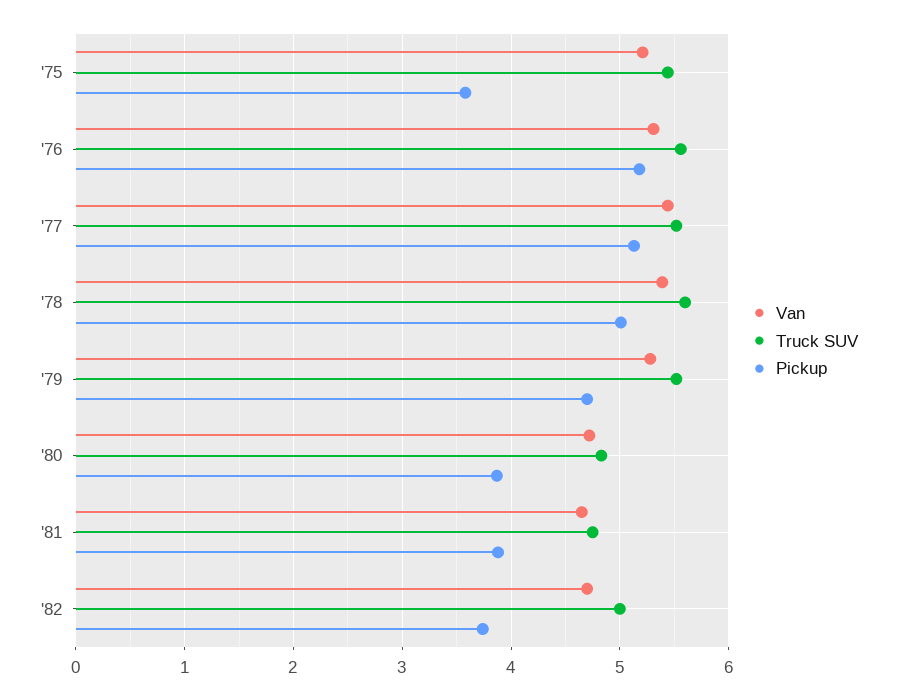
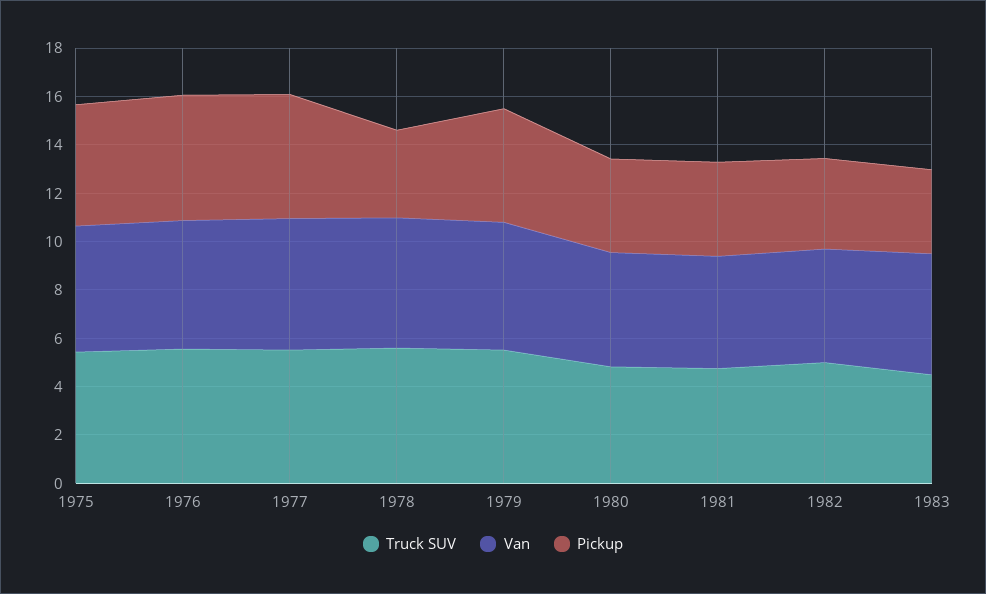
Pickup, '75: 3.6 -> 5
Pickup, '78: 5 -> 3.5
Truck SUV, 1983: none -> 4.5
Van, 1983: none -> 5
Pickup, 1983: none -> 3.5

